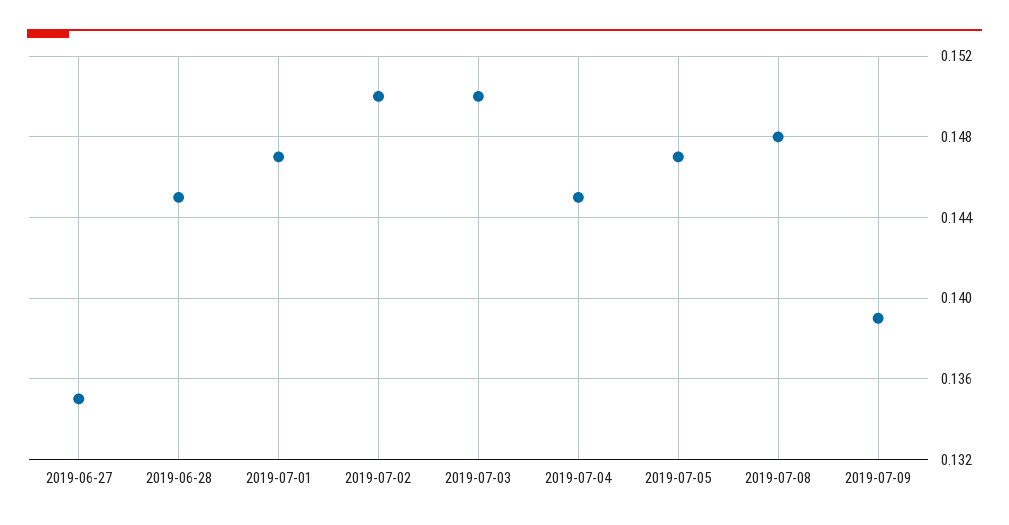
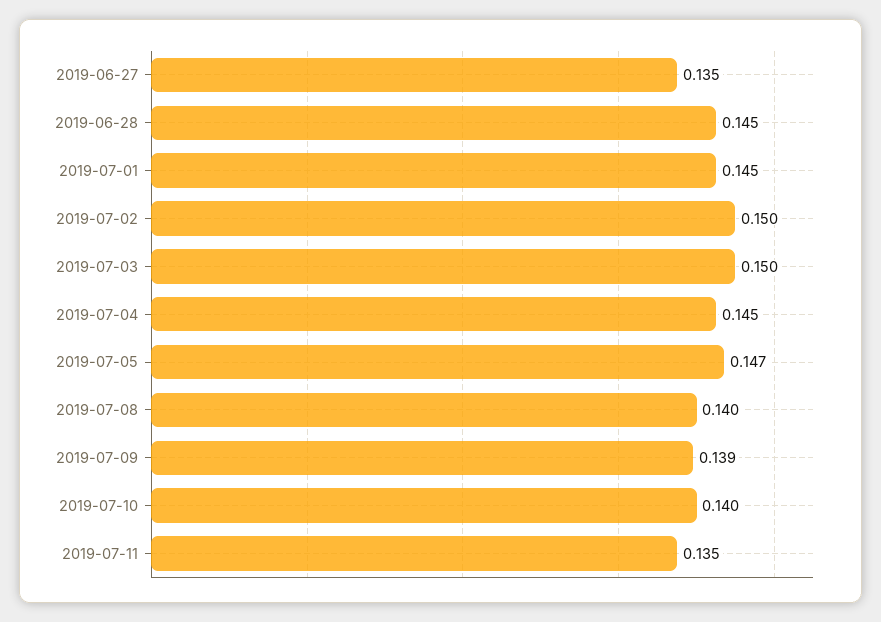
2019-07-01: 0.147 -> 0.145
2019-07-08: 0.148 -> 0.14
2019-07-10: none -> 0.14
2019-07-11: none -> 0.135

